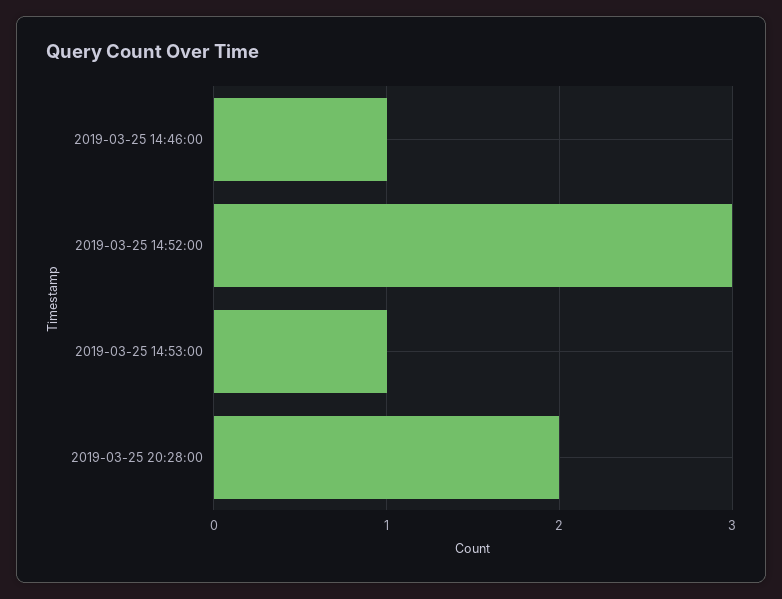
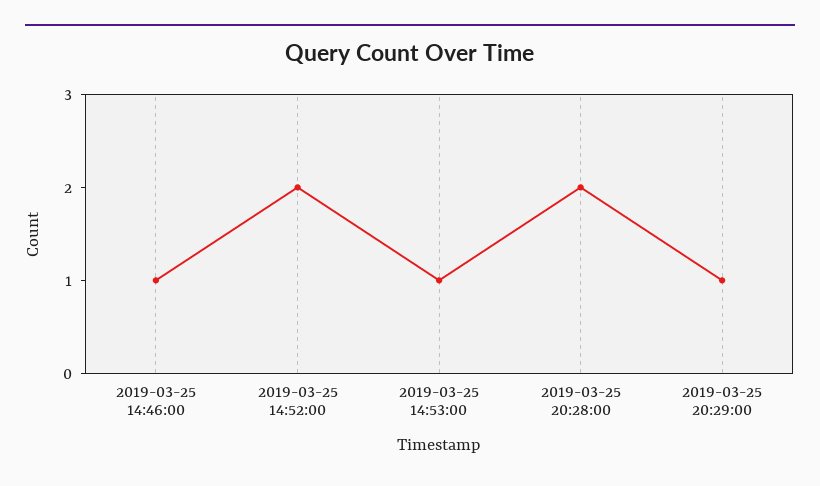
2019-03-25 14:52:00: 3 -> 2
2019-03-25 20:29:00: none -> 1

